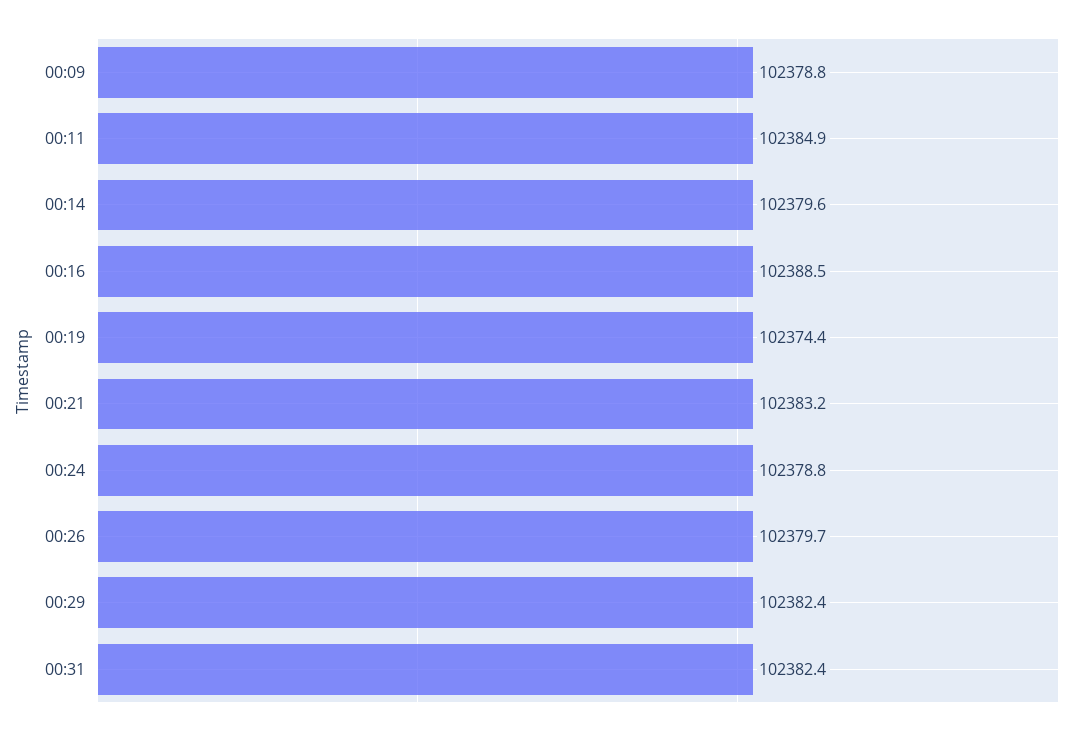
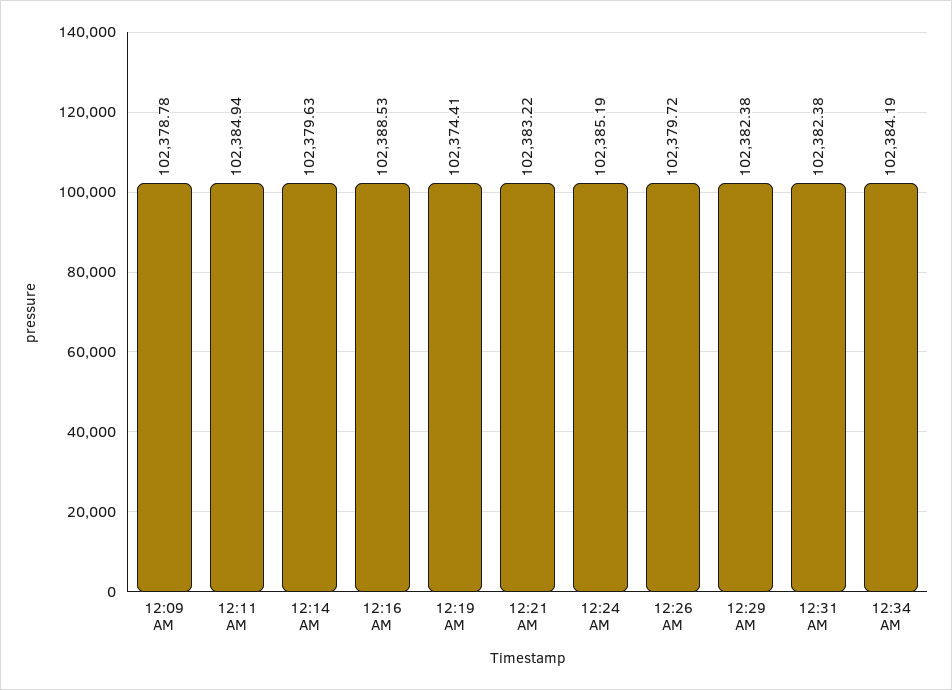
00:24: 102378.8 -> 102385.19
12:34 AM: none -> 102384.19

